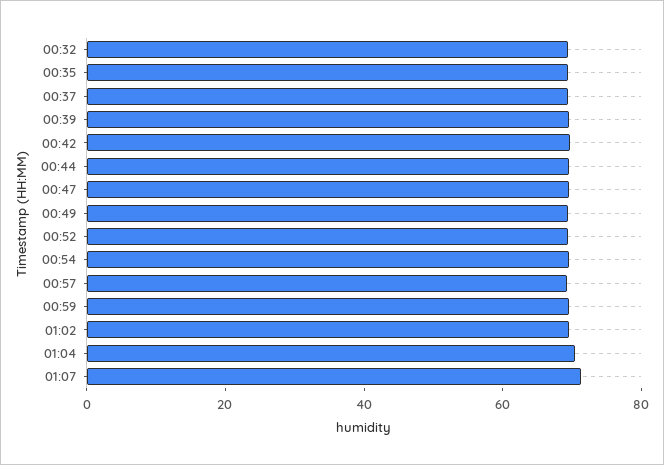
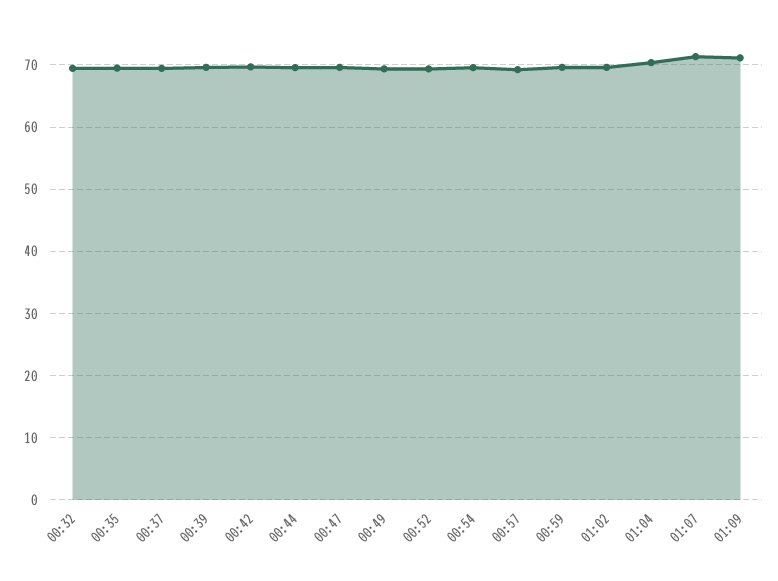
01:09: none -> 71

